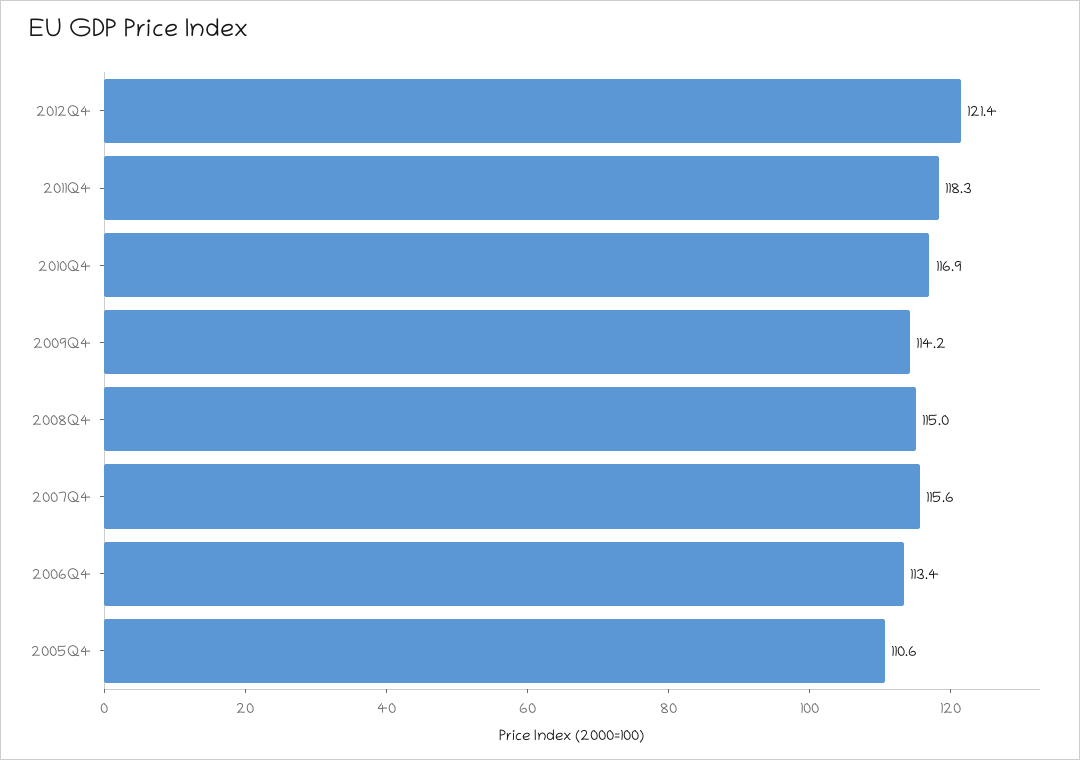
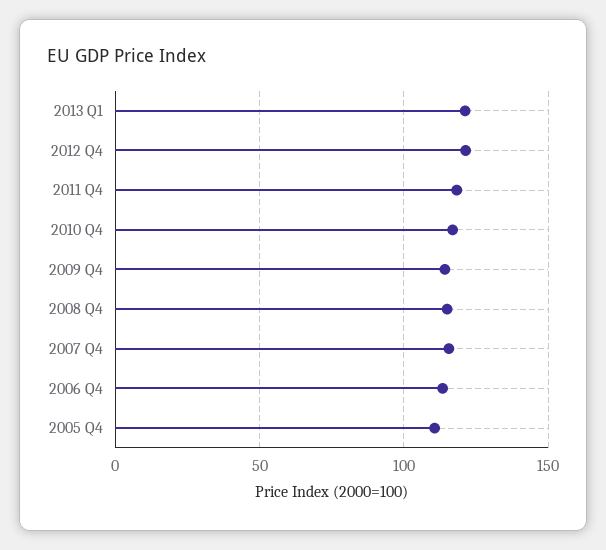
2013 Q1: none -> 120

